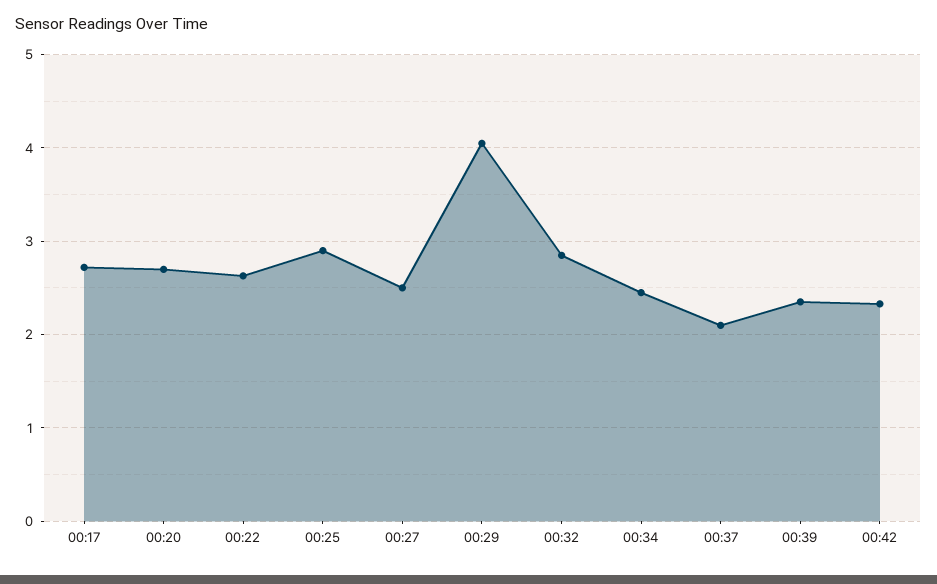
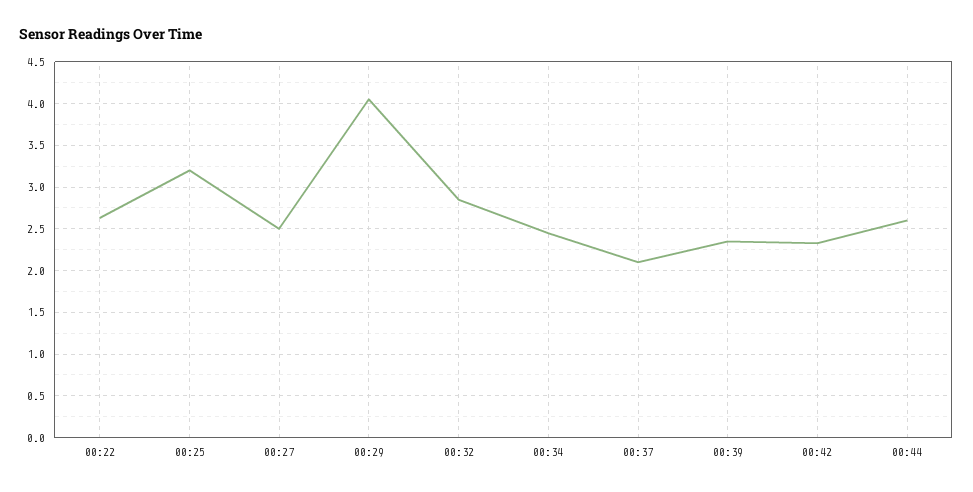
00:17: 2.7 -> none
00:20: 2.7 -> none
00:25: 2.9 -> 3.2
00:44: none -> 2.6

